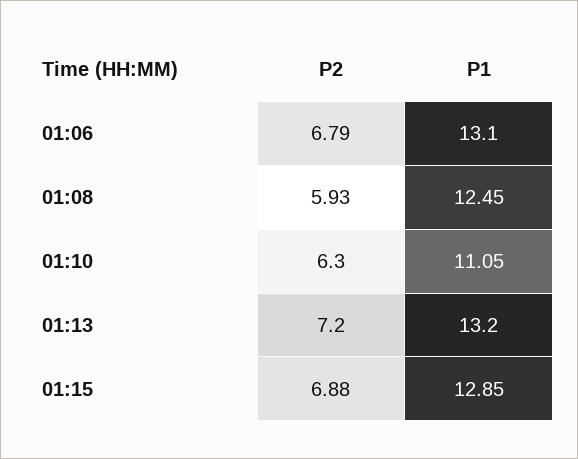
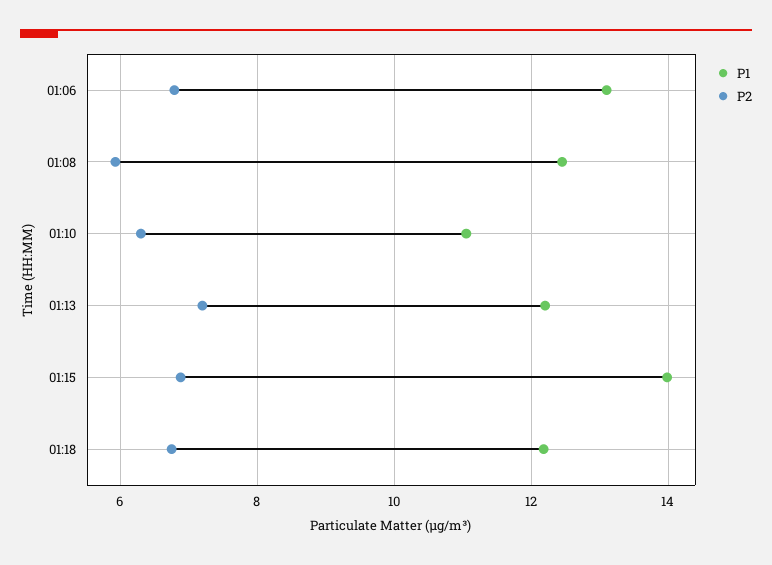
P1, 01:13: 13.2 -> 12.2
P1, 01:15: 12.85 -> 14
P1, 01:18: none -> 12.2
P2, 01:18: none -> 6.8

